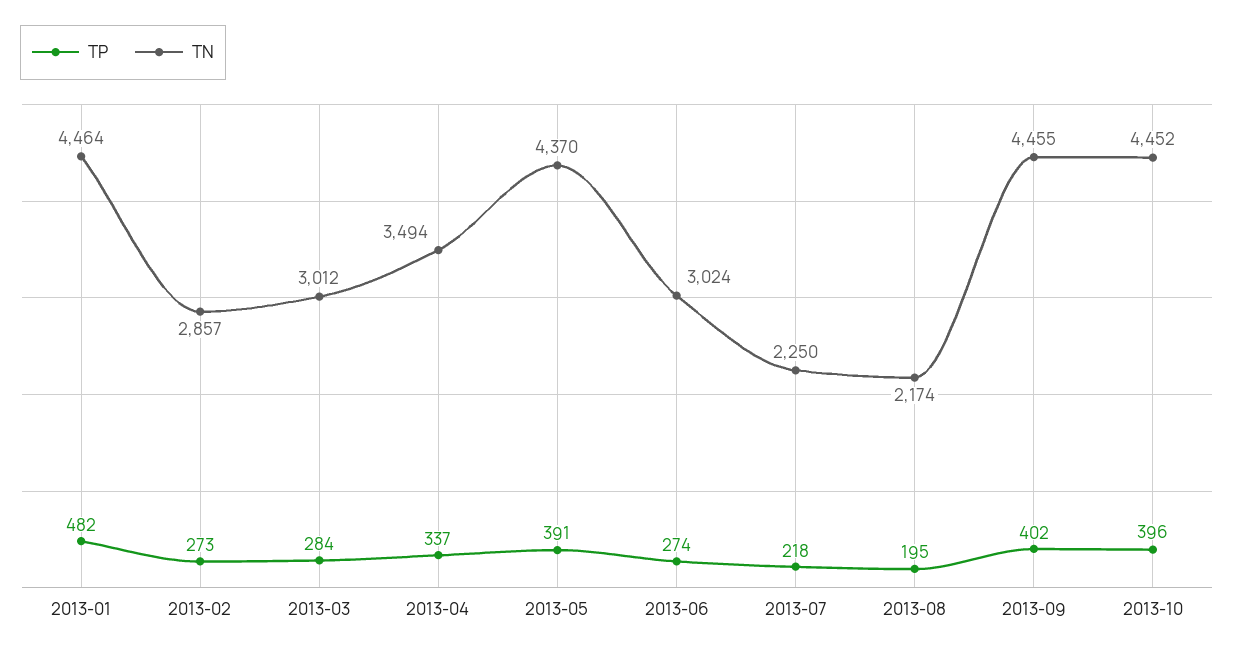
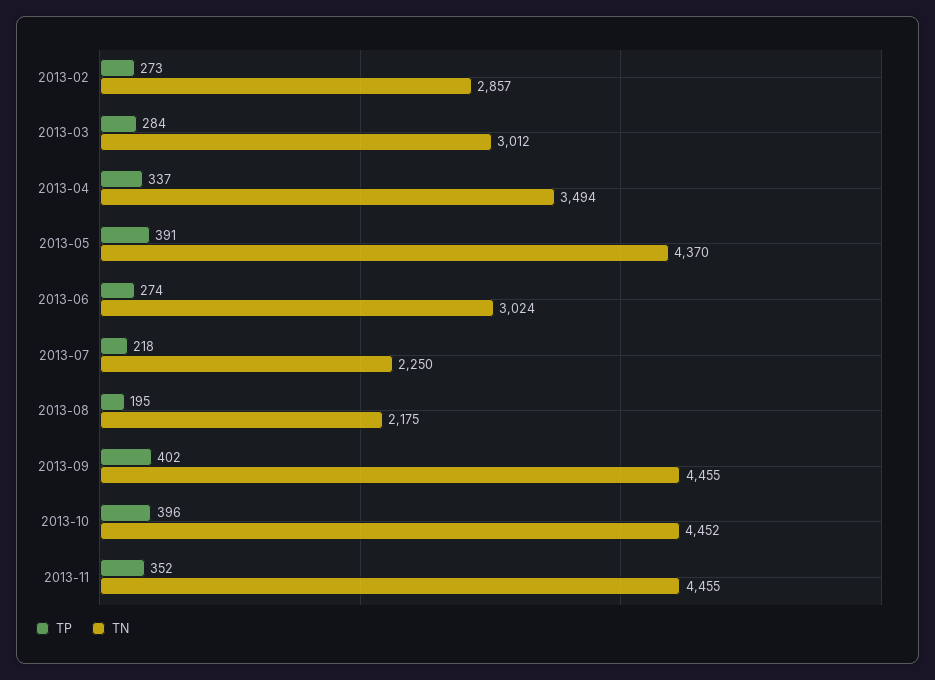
TP, 2013-01: 482 -> none
TN, 2013-01: 4464 -> none
TN, 2013-08: 2174 -> 2175
TP, 2013-11: none -> 352
TN, 2013-11: none -> 4455

